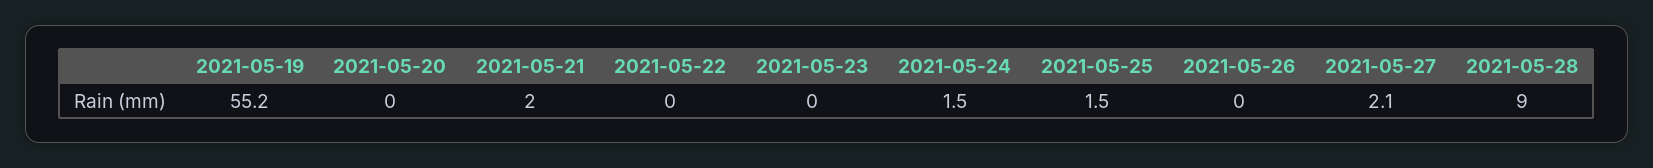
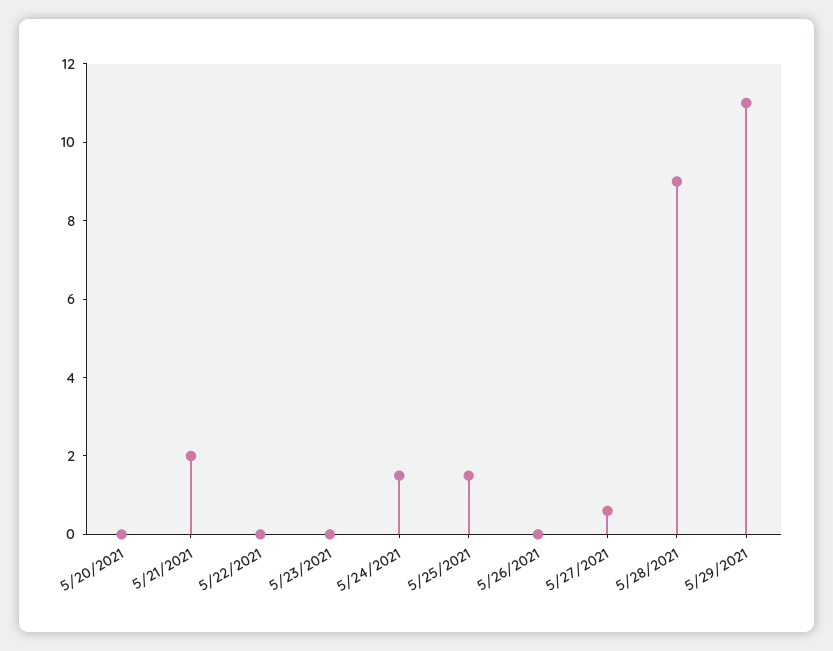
2021-05-19: 55.2 -> none
2021-05-27: 2.1 -> 0.5
5/29/2021: none -> 11

